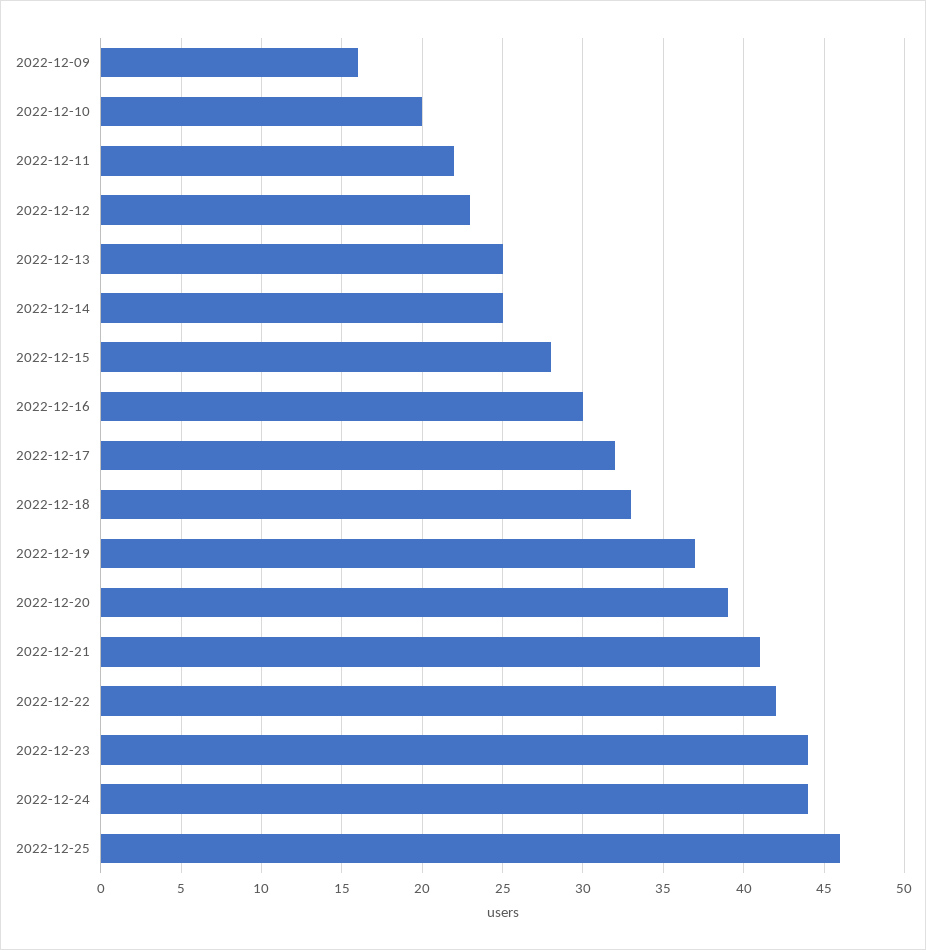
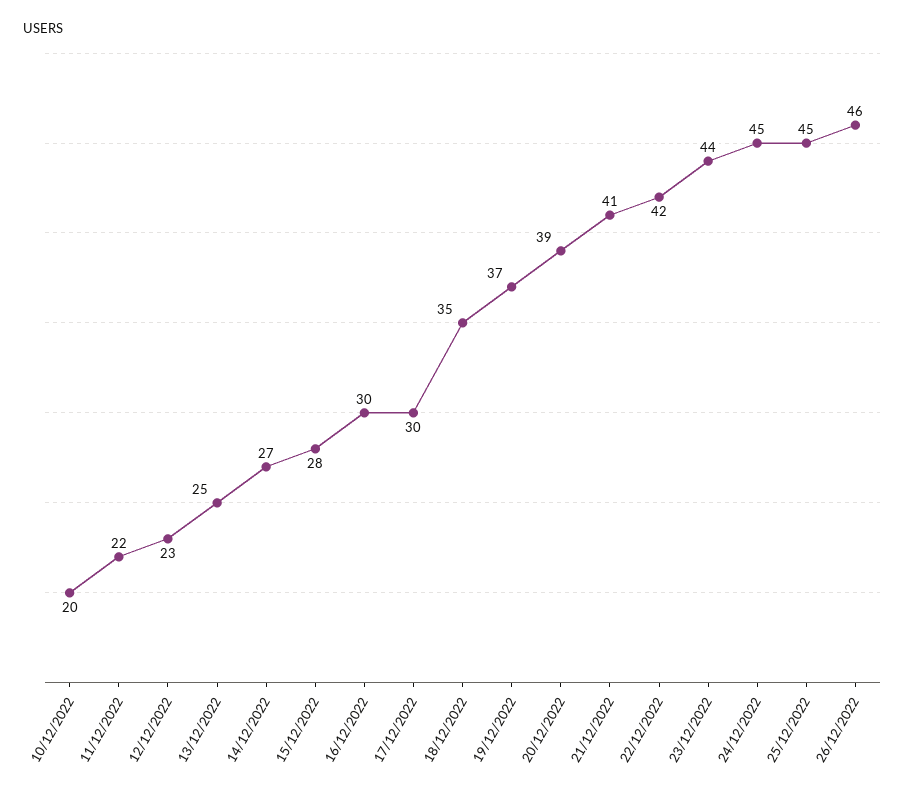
2022-12-09: 16 -> none
2022-12-14: 25 -> 27
2022-12-17: 32 -> 30
2022-12-18: 33 -> 35
2022-12-24: 44 -> 45
2022-12-25: 46 -> 45
26/12/2022: none -> 46

